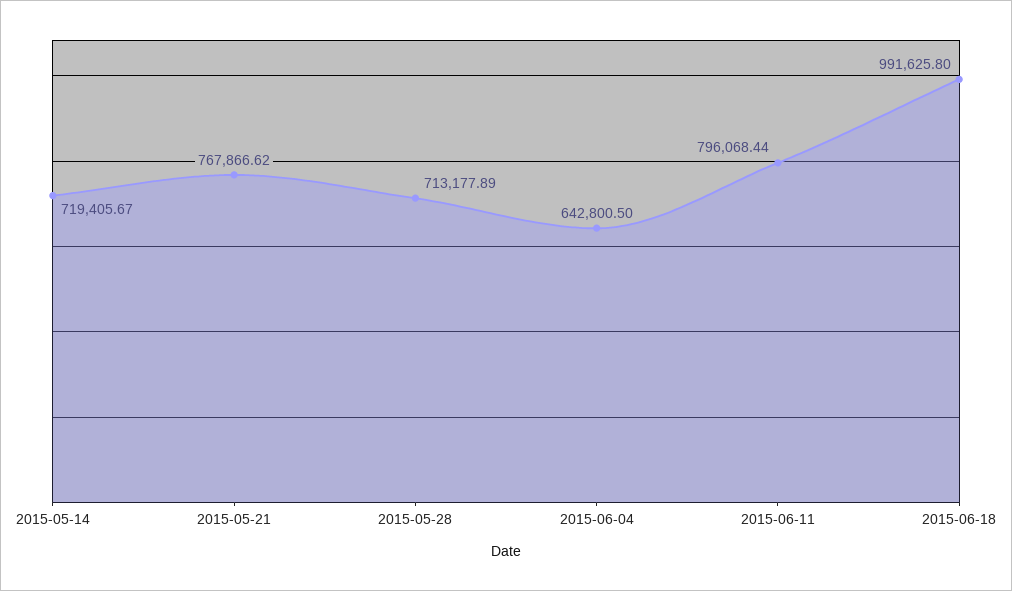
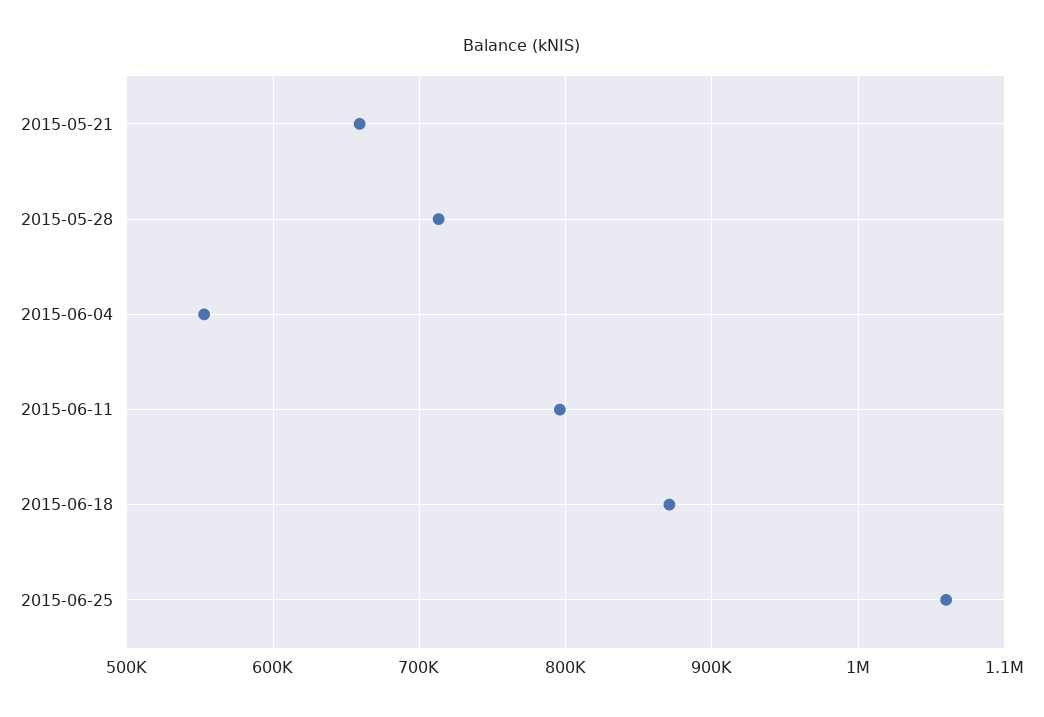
2015-05-14: 719405.67 -> none
2015-05-21: 767866.62 -> 660000
2015-06-04: 642800.5 -> 550000
2015-06-18: 991625.8 -> 870000
2015-06-25: none -> 1060000

